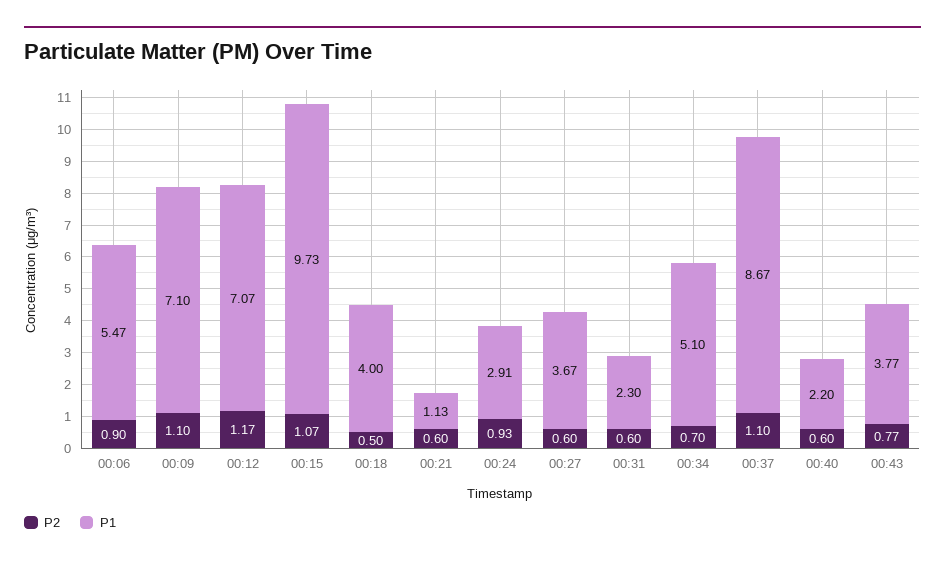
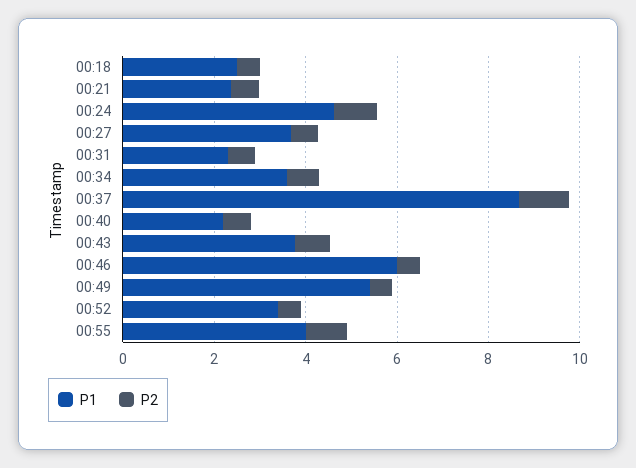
P2, 00:06: 0.9 -> none
P1, 00:06: 5.47 -> none
P2, 00:09: 1.1 -> none
P1, 00:09: 7.1 -> none
P2, 00:12: 1.17 -> none
P1, 00:12: 7.07 -> none
P2, 00:15: 1.07 -> none
P1, 00:15: 9.73 -> none
P1, 00:18: 4 -> 2.5
P1, 00:21: 1.13 -> 2.5
P1, 00:24: 2.91 -> 4.5
P1, 00:34: 5.1 -> 3.5
P1, 00:46: none -> 6
P2, 00:46: none -> 0.5
P1, 00:49: none -> 5.5
P2, 00:49: none -> 0.5
P1, 00:52: none -> 3.5
P2, 00:52: none -> 0.5
P1, 00:55: none -> 4
P2, 00:55: none -> 1

